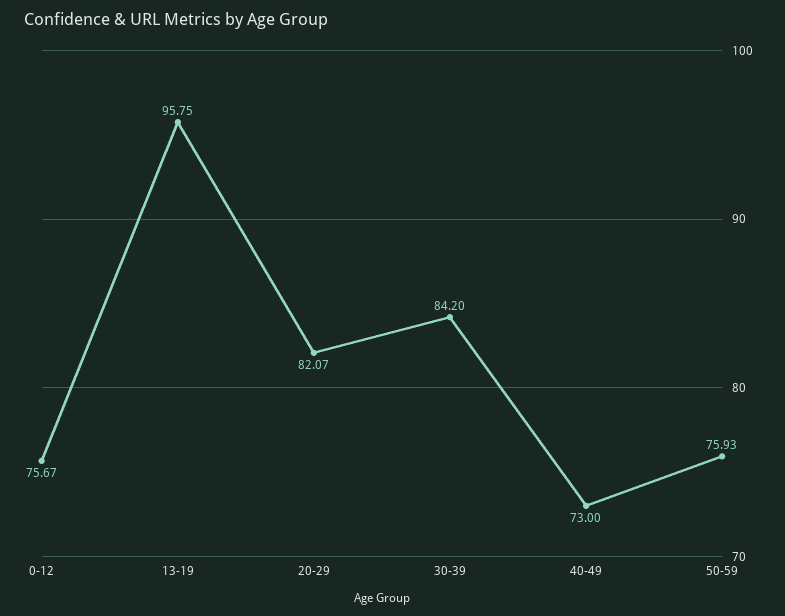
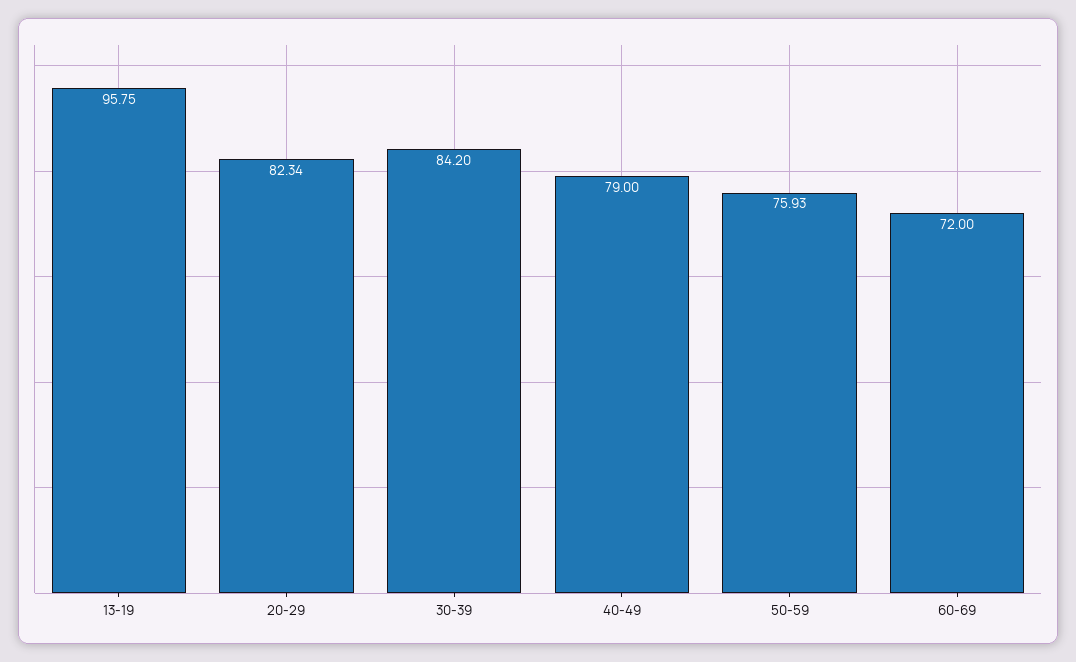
0-12: 75.67 -> none
20-29: 82.07 -> 82.34
40-49: 73 -> 79
60-69: none -> 72

